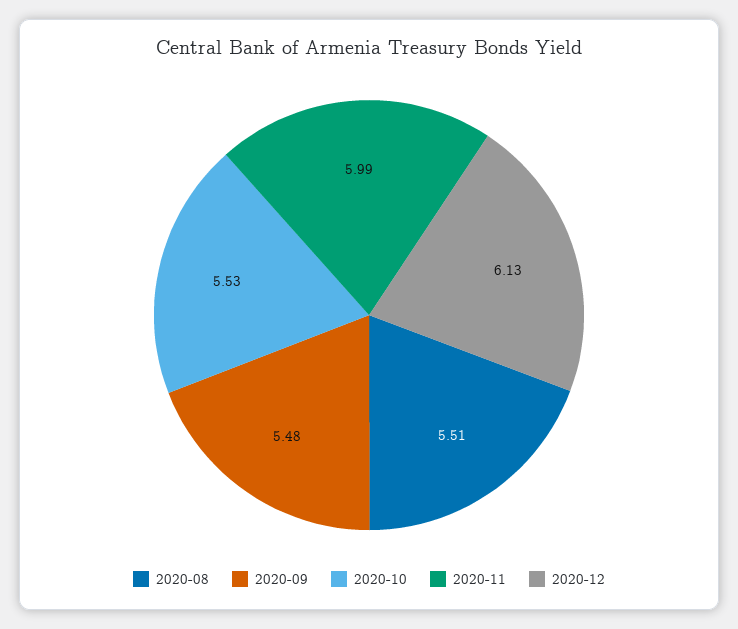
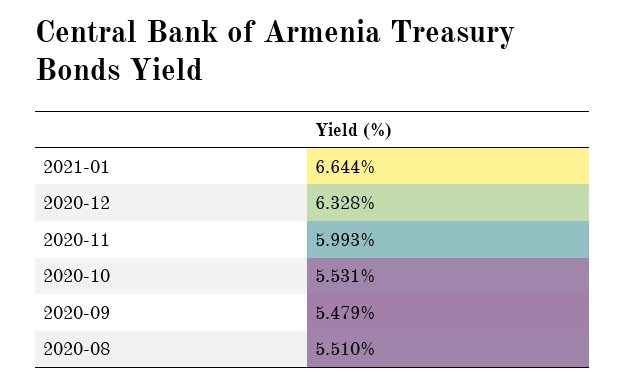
2020-12: 6.13 -> 6.328
2021-01: none -> 6.644

